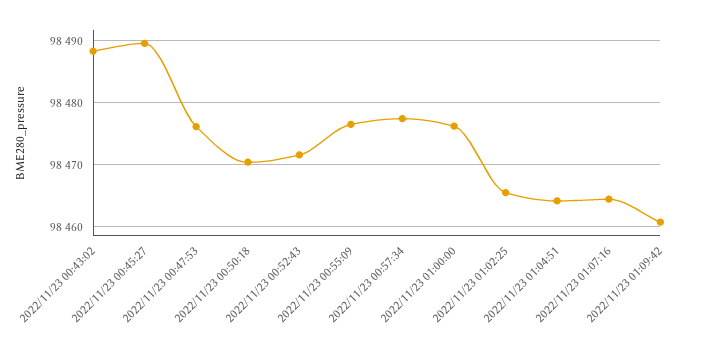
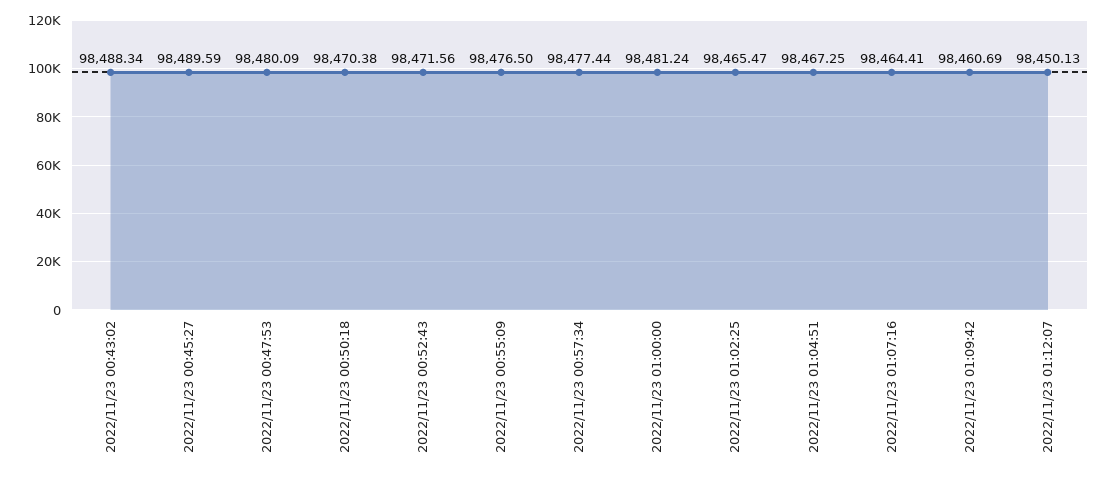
2022/11/23 00:47:53: 98476 -> 98480.09
2022/11/23 01:00:00: 98476 -> 98481.24
2022/11/23 01:04:51: 98464 -> 98467.25
2022/11/23 01:12:07: none -> 98450.13

